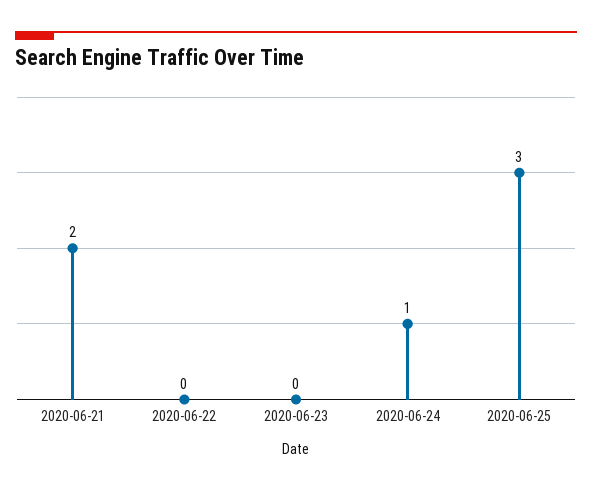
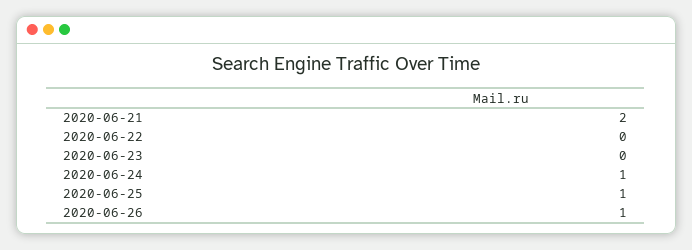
2020-06-25: 3 -> 1
2020-06-26: none -> 1

